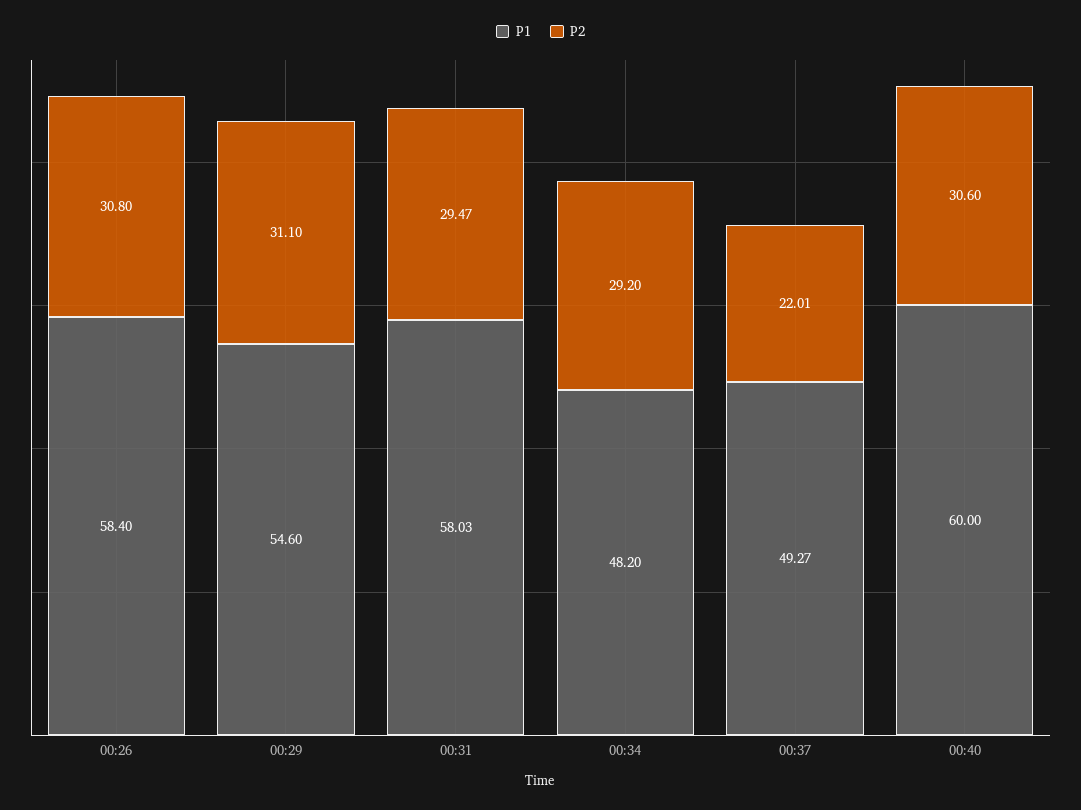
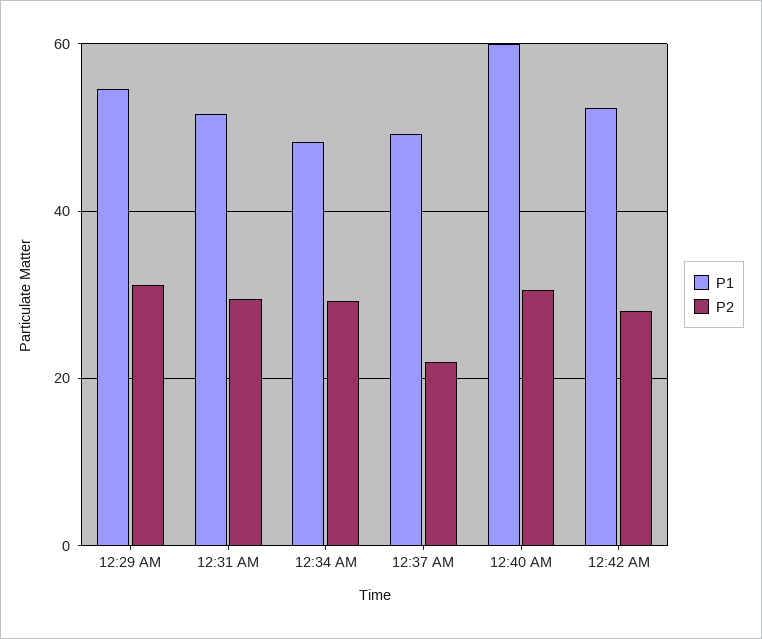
P1, 00:26: 58.4 -> none
P2, 00:26: 30.8 -> none
P1, 00:31: 58.03 -> 52
P1, 12:42 AM: none -> 52
P2, 12:42 AM: none -> 28

